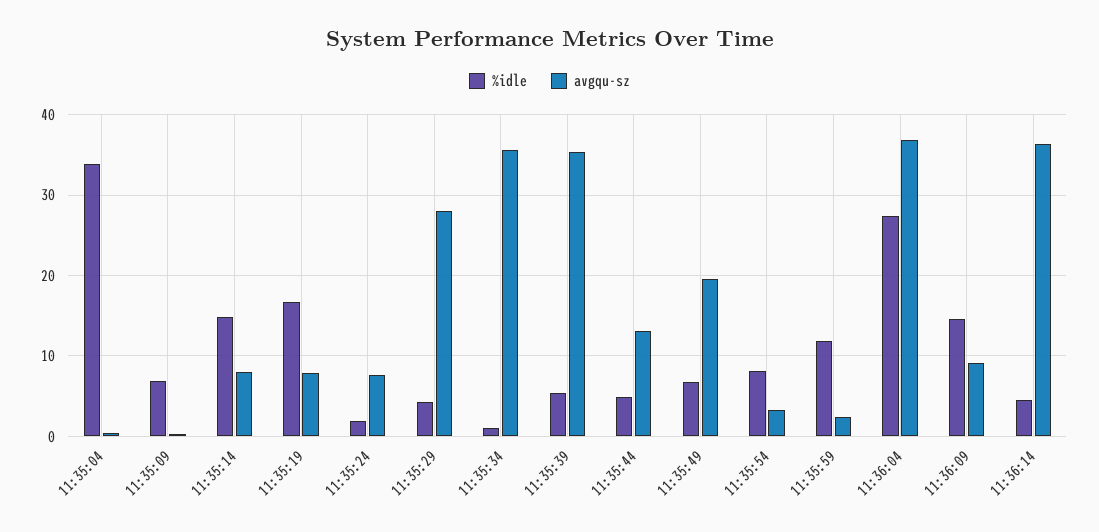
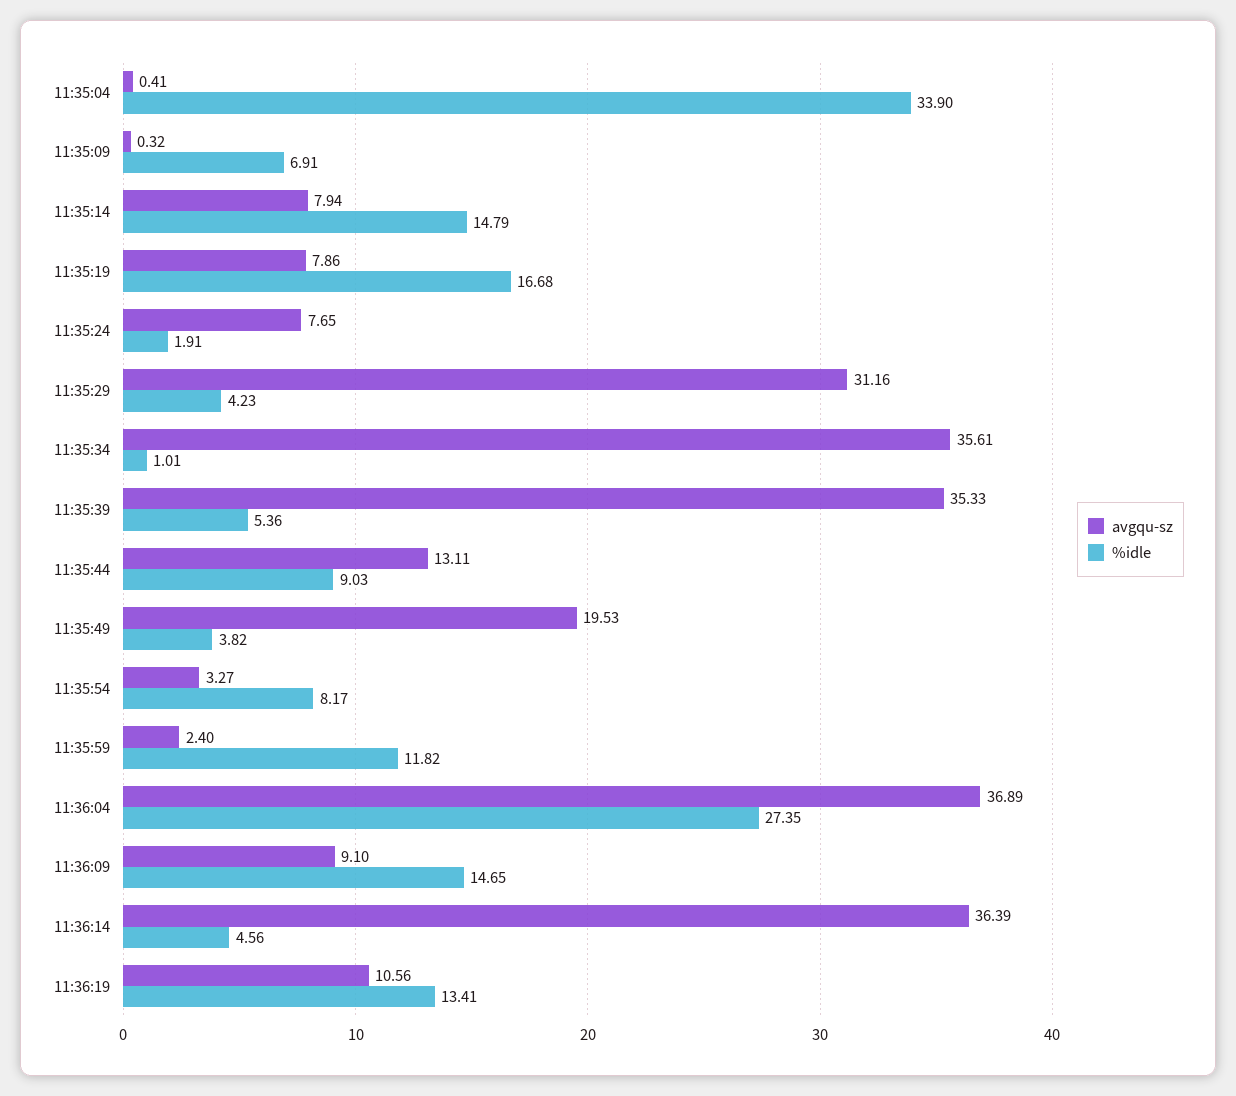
avgqu-sz, 11:35:29: 28 -> 31.16
%idle, 11:35:44: 5 -> 9.03
%idle, 11:35:49: 7 -> 3.82
avgqu-sz, 11:36:19: none -> 10.56
%idle, 11:36:19: none -> 13.41

